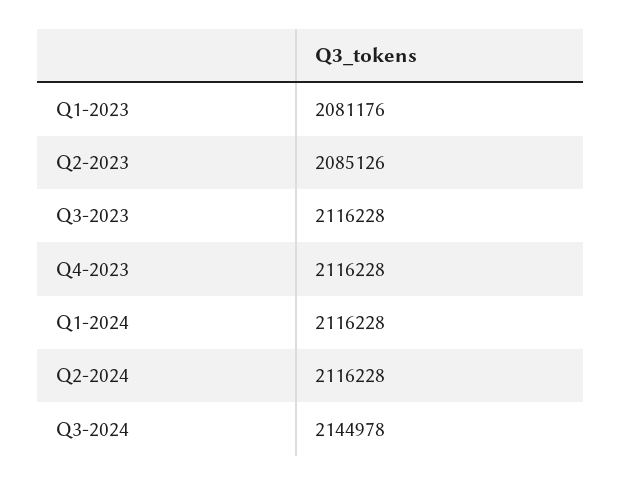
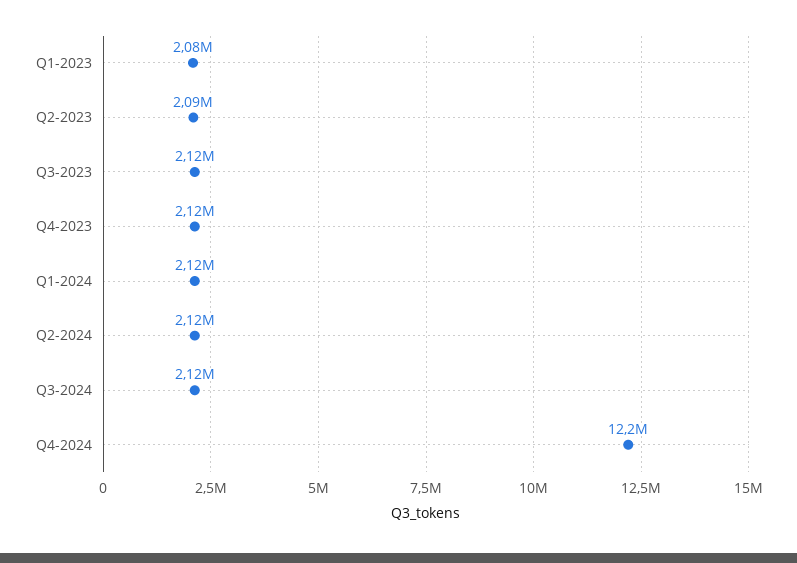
Q3-2024: 2144978 -> 2120000
Q4-2024: none -> 12200000

